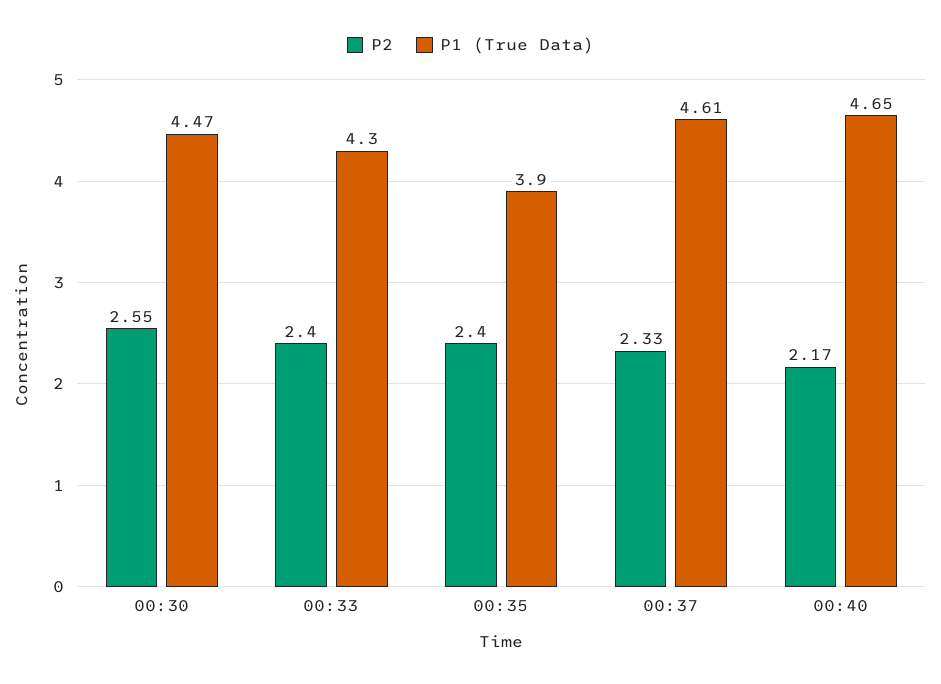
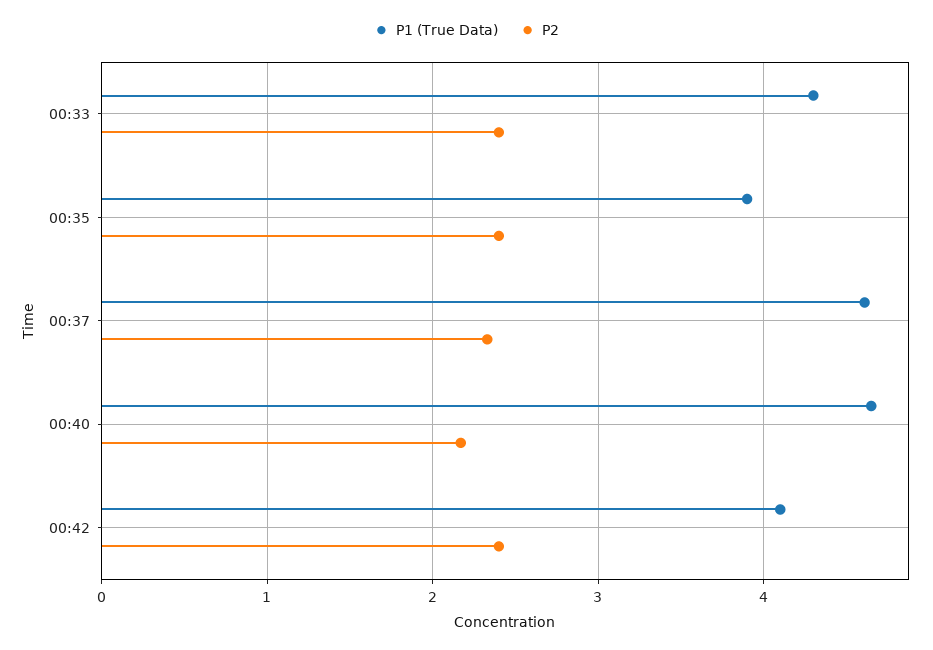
P2, 00:30: 2.55 -> none
P1 (True Data), 00:30: 4.47 -> none
P1 (True Data), 00:42: none -> 4.1
P2, 00:42: none -> 2.4

